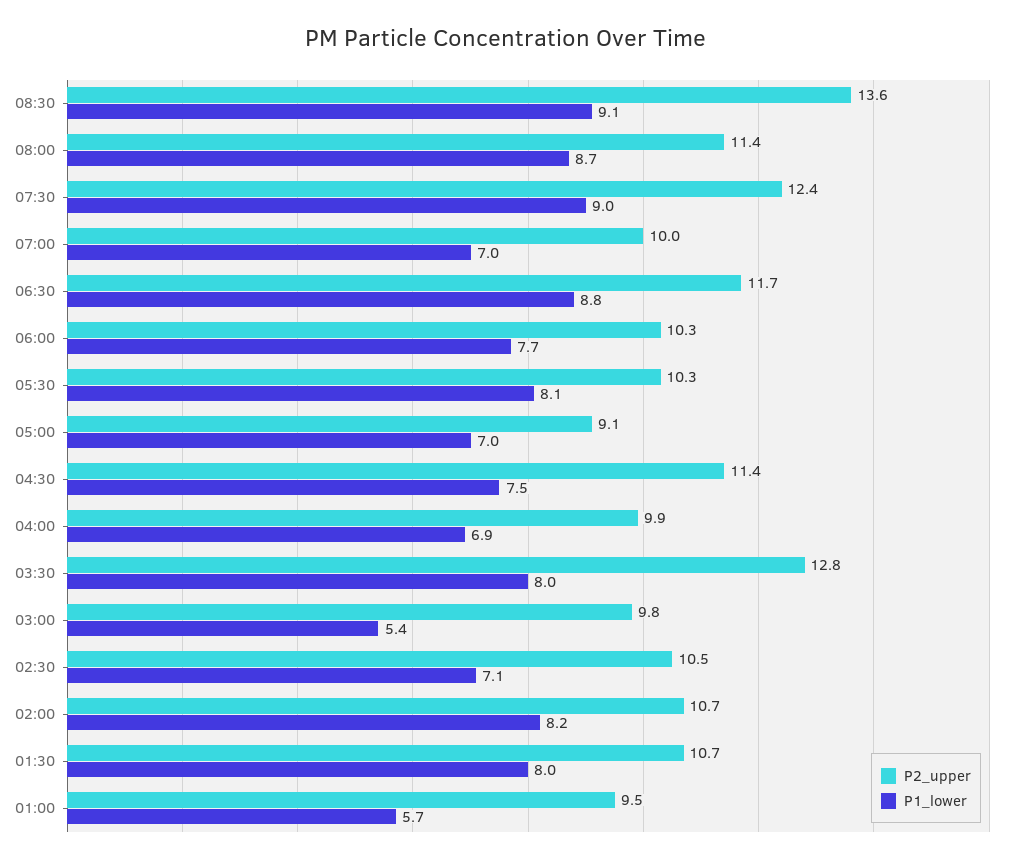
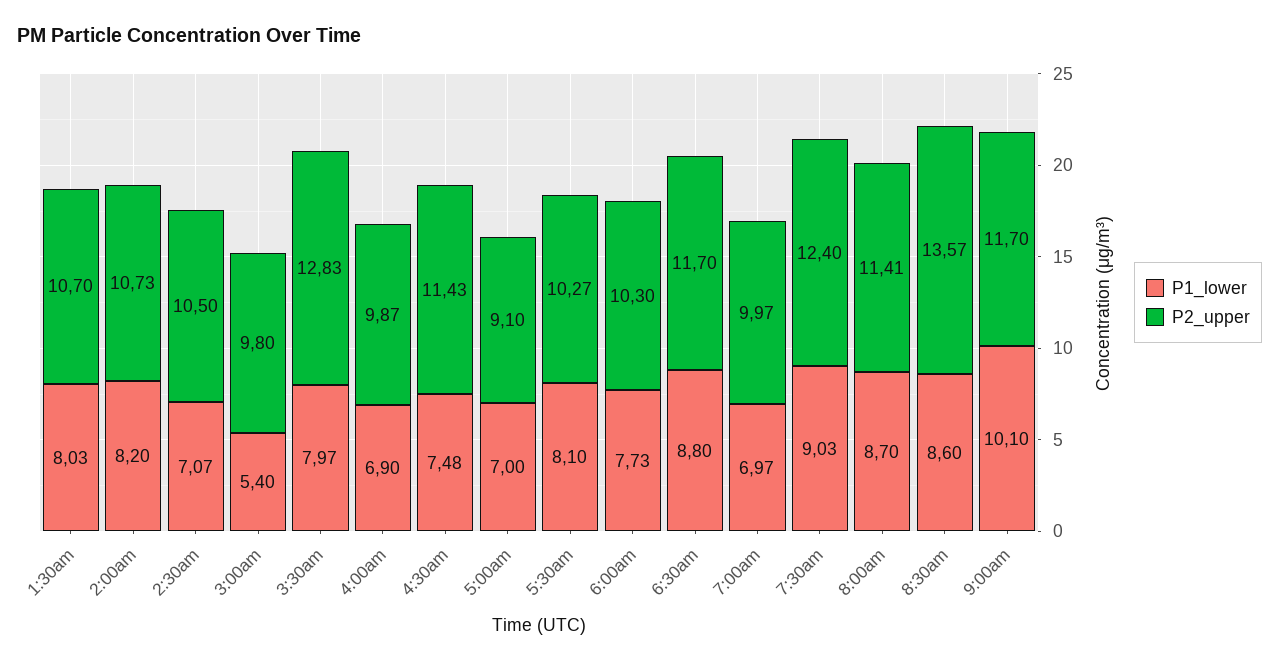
P1_lower, 08:30: 9.1 -> 8.6
P2_upper, 01:00: 9.5 -> none
P1_lower, 01:00: 5.7 -> none
P1_lower, 9:00am: none -> 10.1
P2_upper, 9:00am: none -> 11.7

